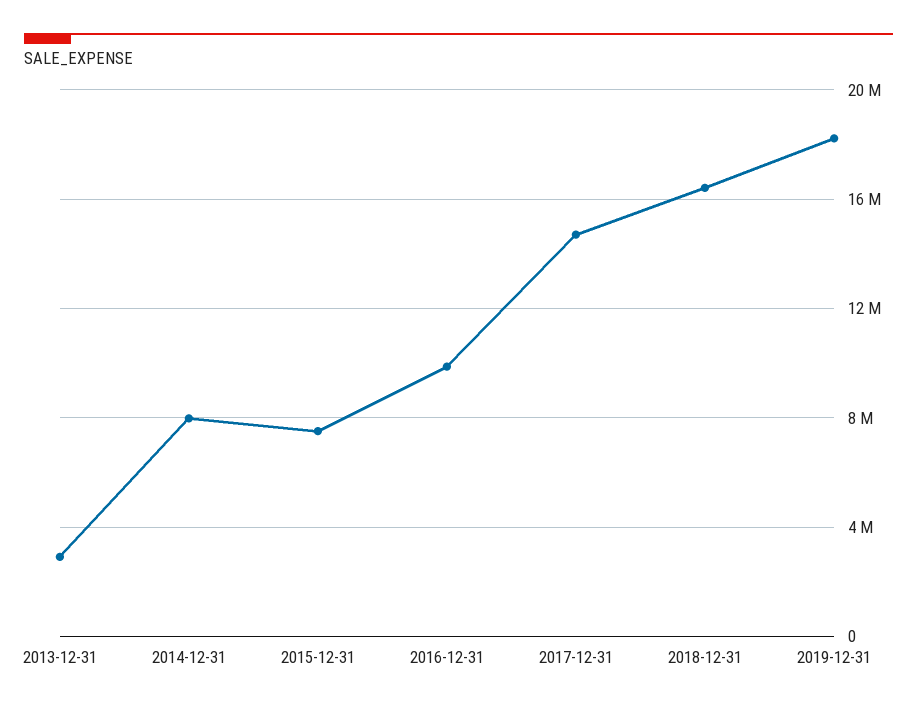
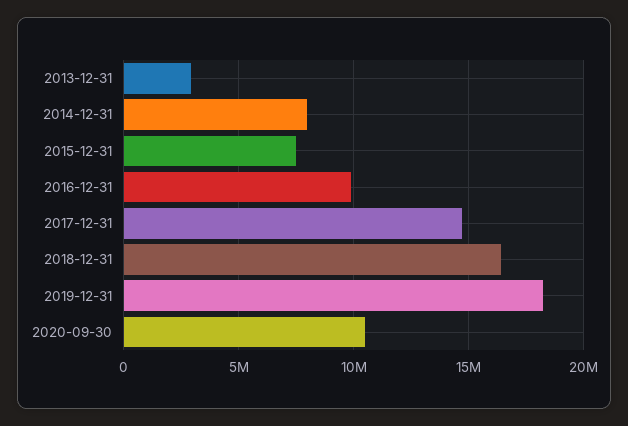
2020-09-30: none -> 10500000

